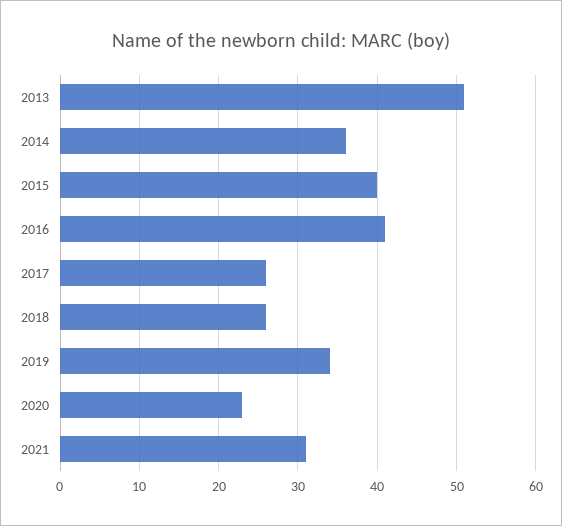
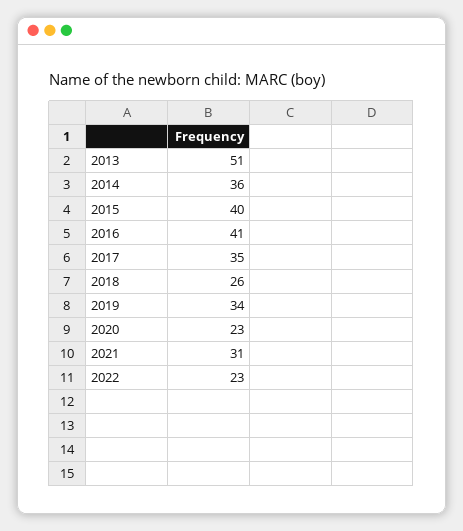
2017: 26 -> 35
2022: none -> 23

